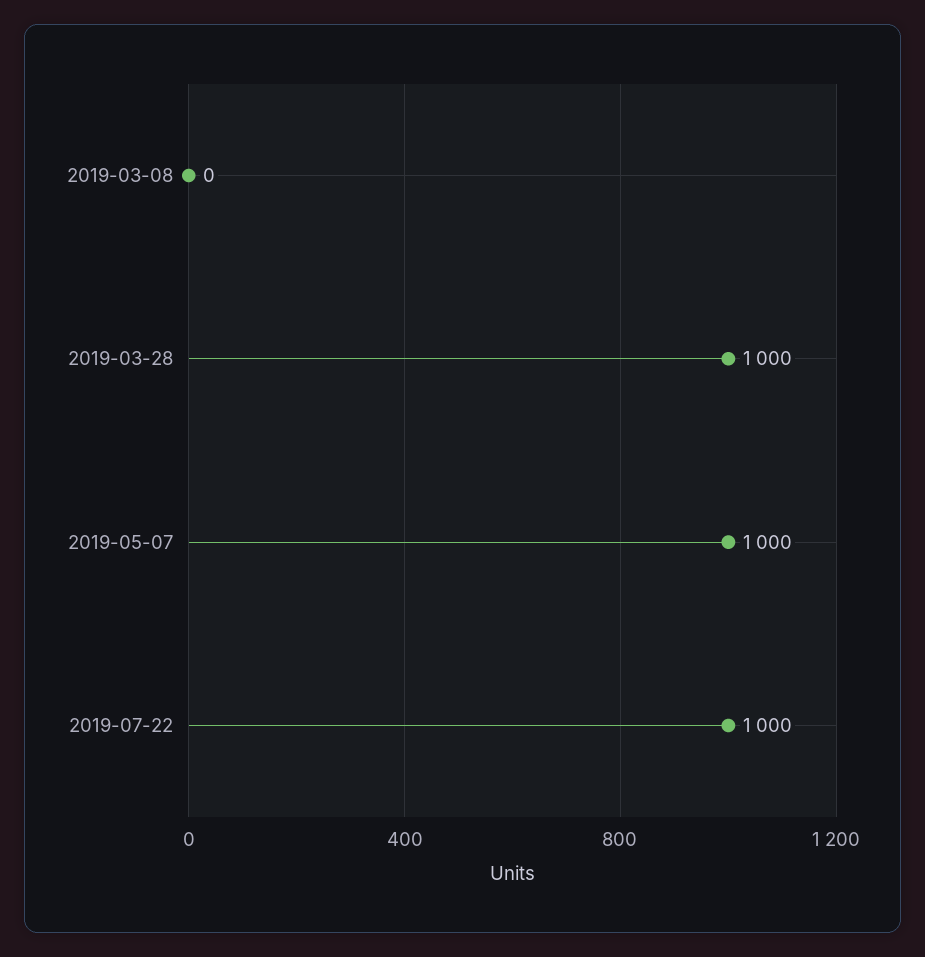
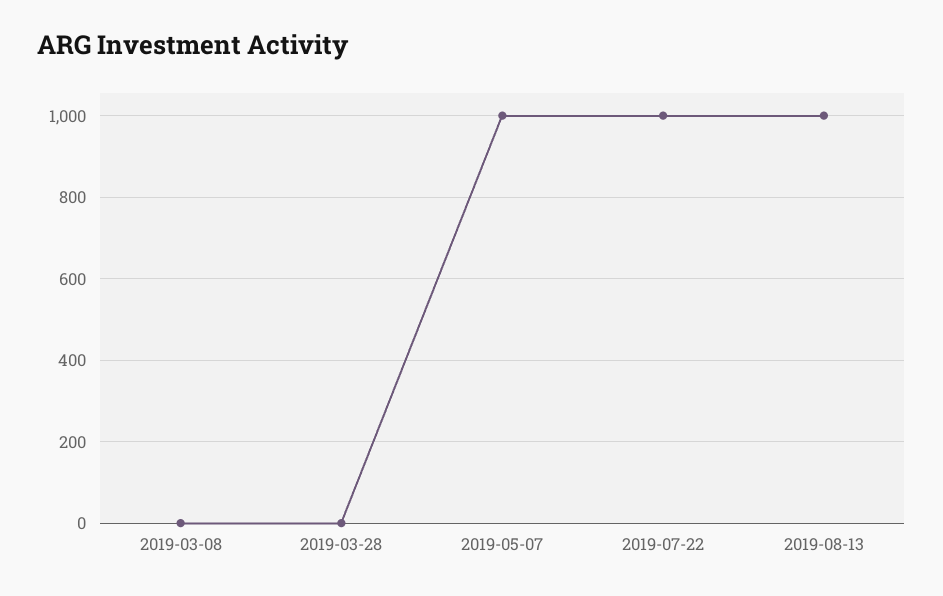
2019-03-28: 1000 -> 0
2019-08-13: none -> 1000

